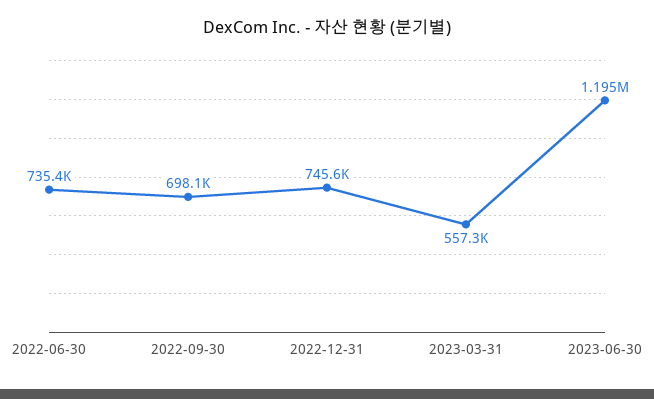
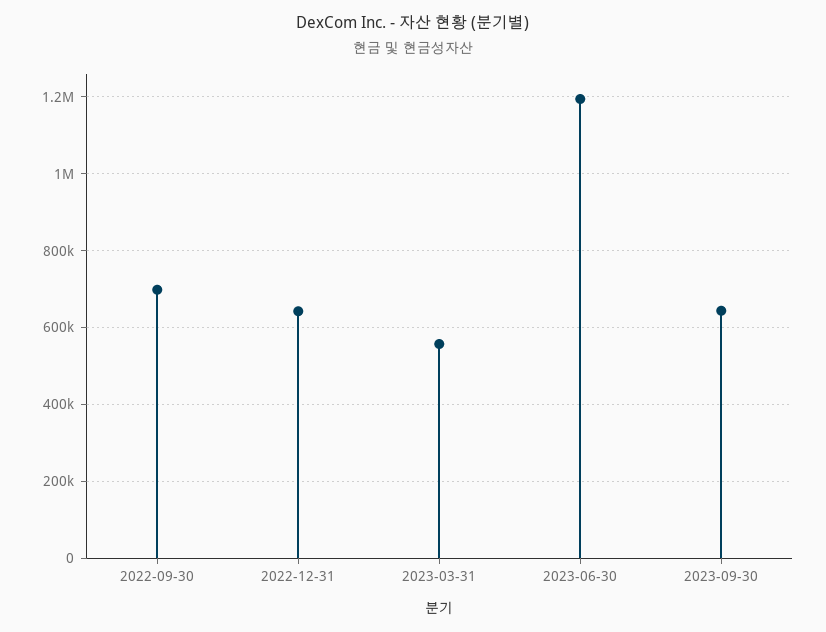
2022-06-30: 735400 -> none
2022-12-31: 745600 -> 640000
2023-09-30: none -> 640000

